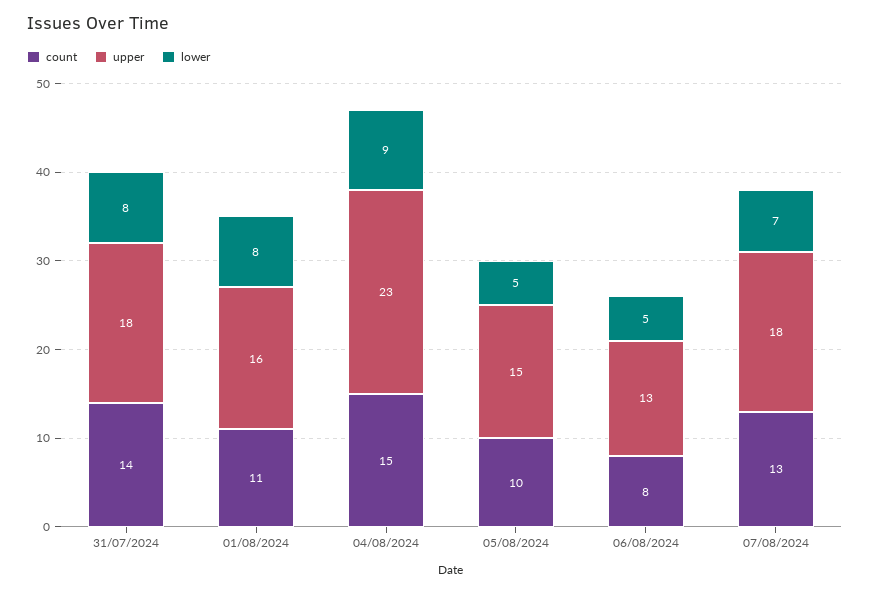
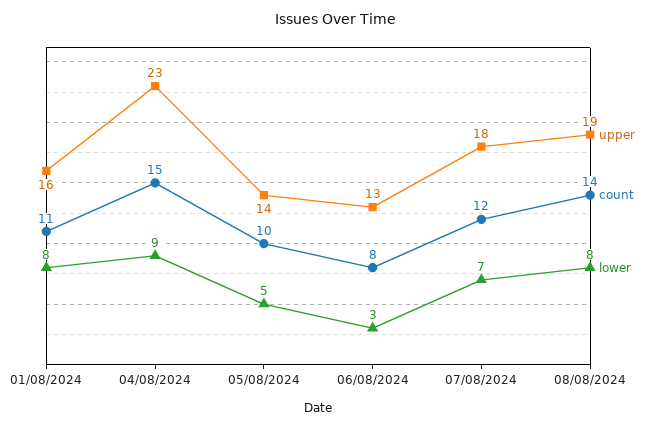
count, 31/07/2024: 14 -> none
upper, 31/07/2024: 18 -> none
lower, 31/07/2024: 8 -> none
upper, 05/08/2024: 15 -> 14
lower, 06/08/2024: 5 -> 3
count, 07/08/2024: 13 -> 12
upper, 08/08/2024: none -> 19
count, 08/08/2024: none -> 14
lower, 08/08/2024: none -> 8

